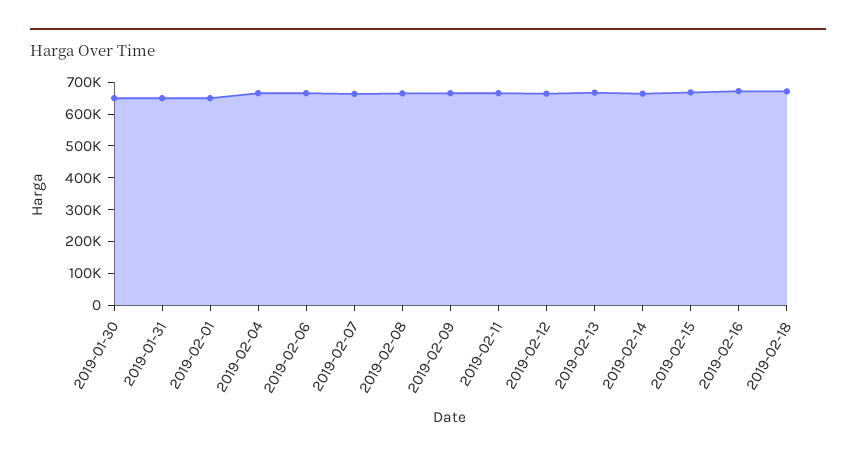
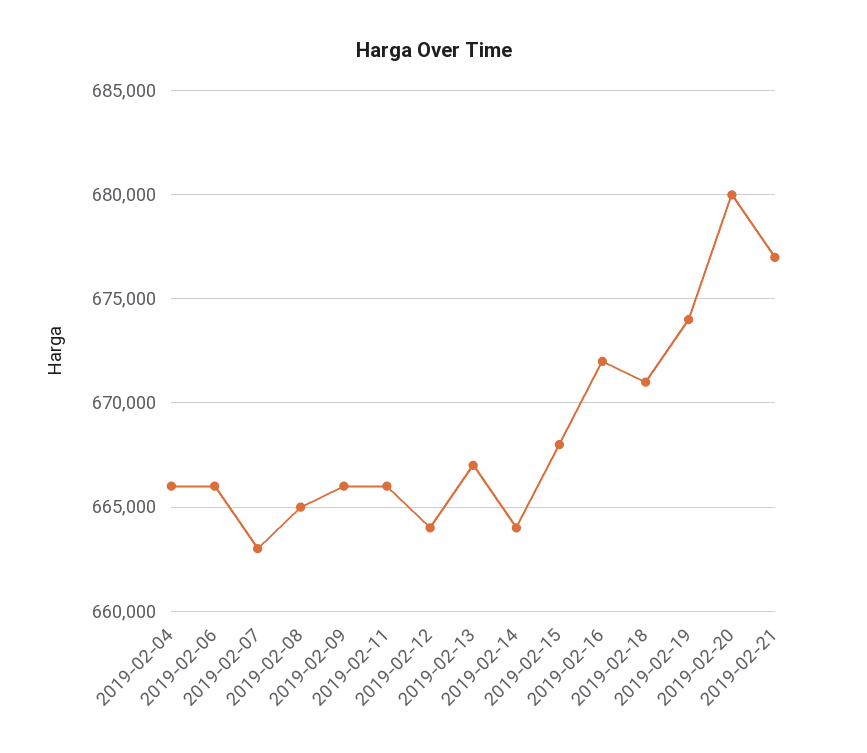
2019-01-30: 650000 -> none
2019-01-31: 650000 -> none
2019-02-01: 650000 -> none
2019-02-19: none -> 674000
2019-02-20: none -> 680000
2019-02-21: none -> 677000

